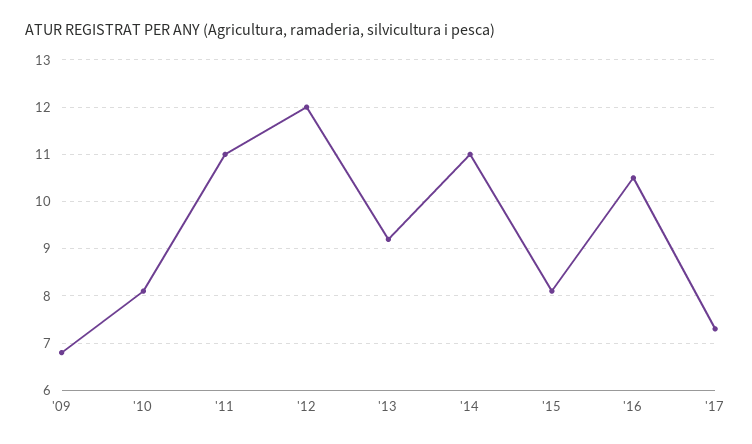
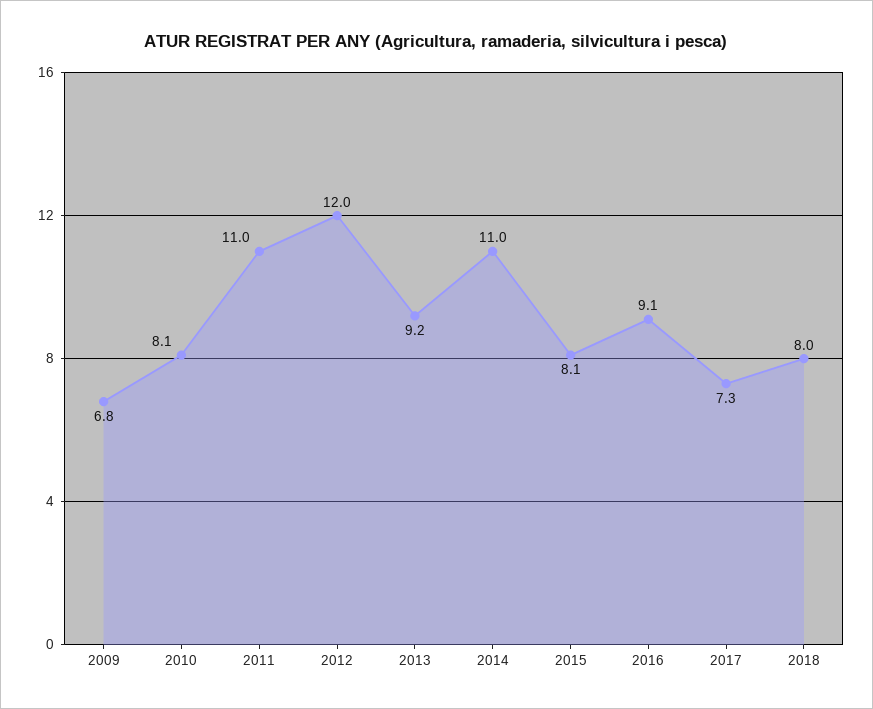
'16: 10.5 -> 9.1
2018: none -> 8

